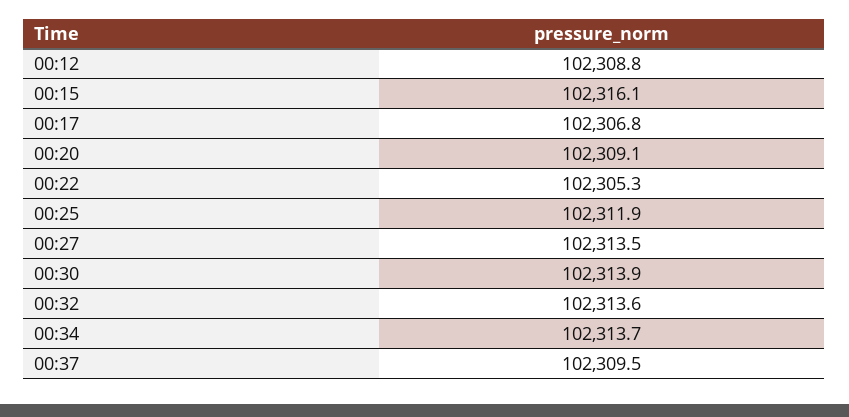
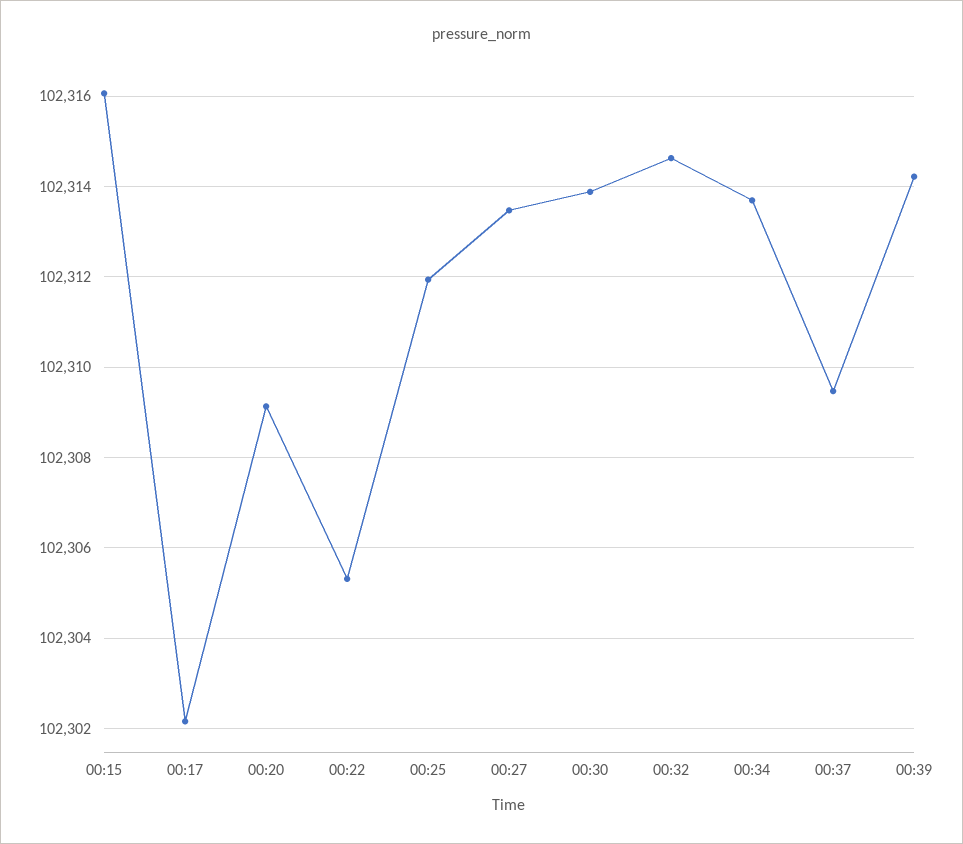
00:12: 102308.8 -> none
00:17: 102306.8 -> 102302.2
00:32: 102313.6 -> 102314.6
00:39: none -> 102314.2

